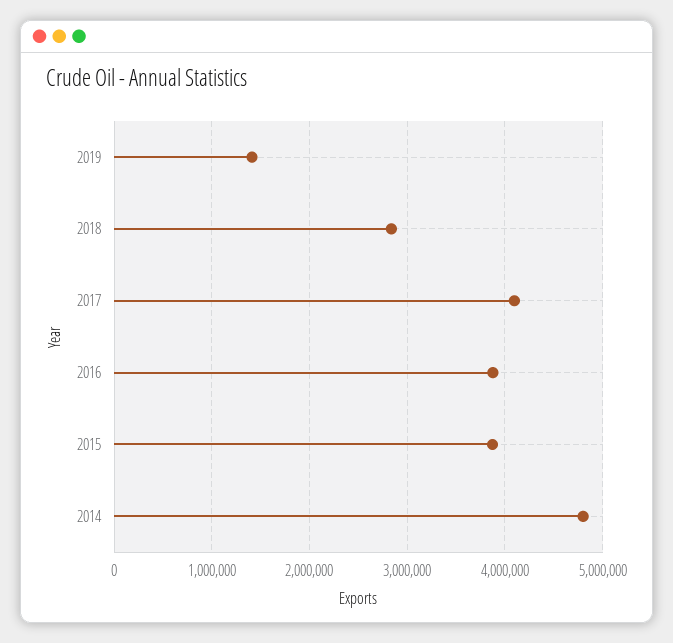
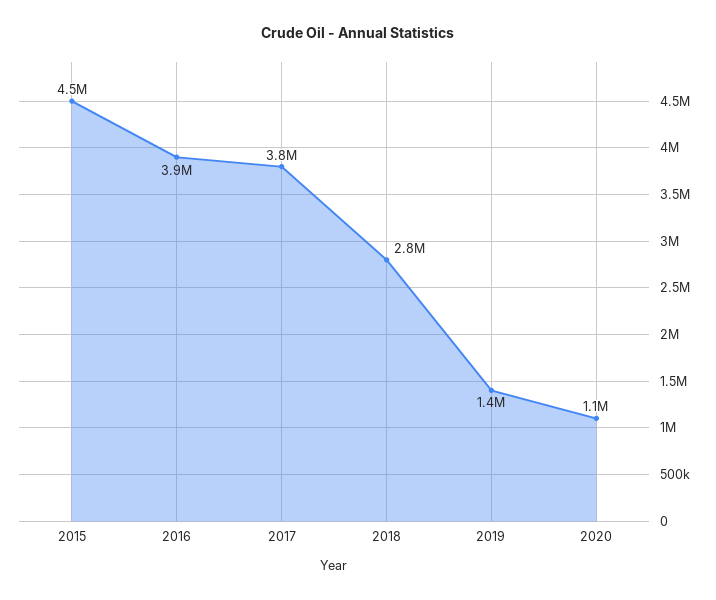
2017: 4100000 -> 3800000
2015: 3900000 -> 4500000
2014: 4800000 -> none
2020: none -> 1100000

